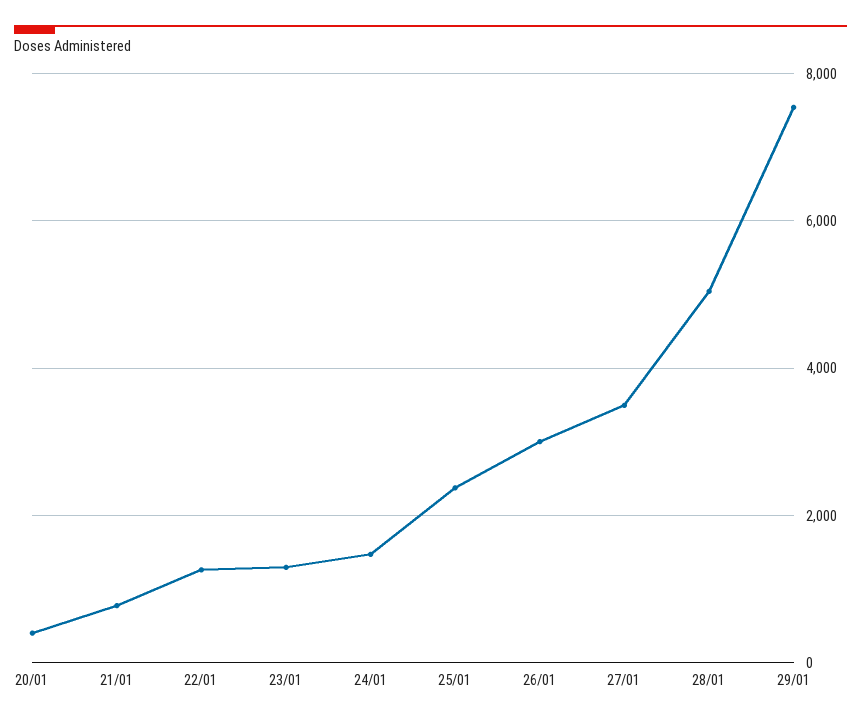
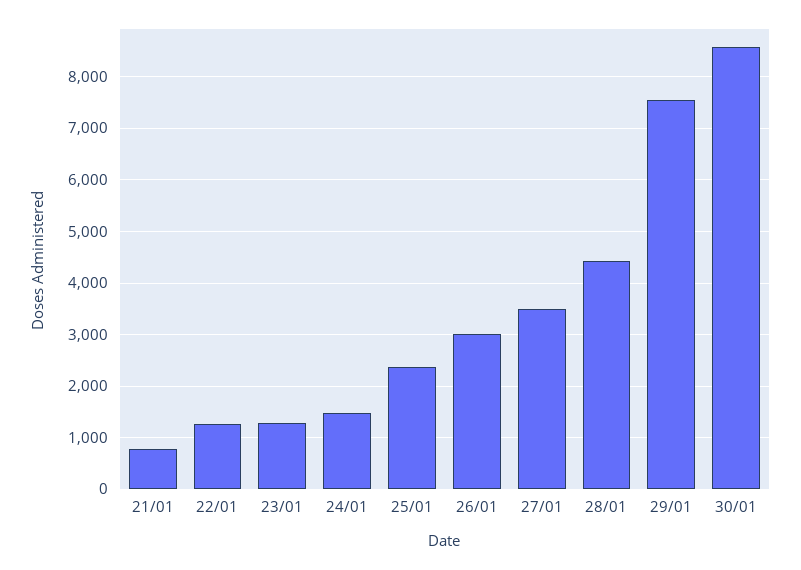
20/01: 400 -> none
28/01: 5000 -> 4400
30/01: none -> 8600

